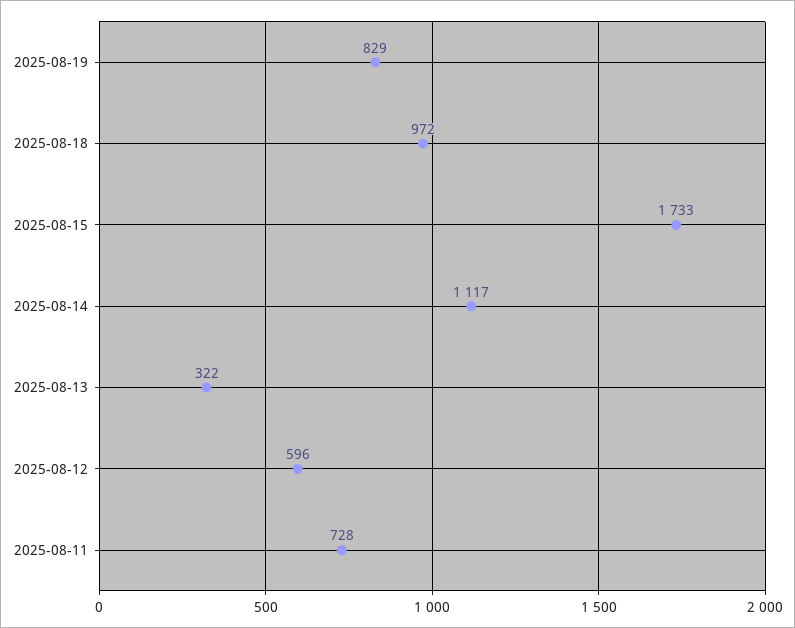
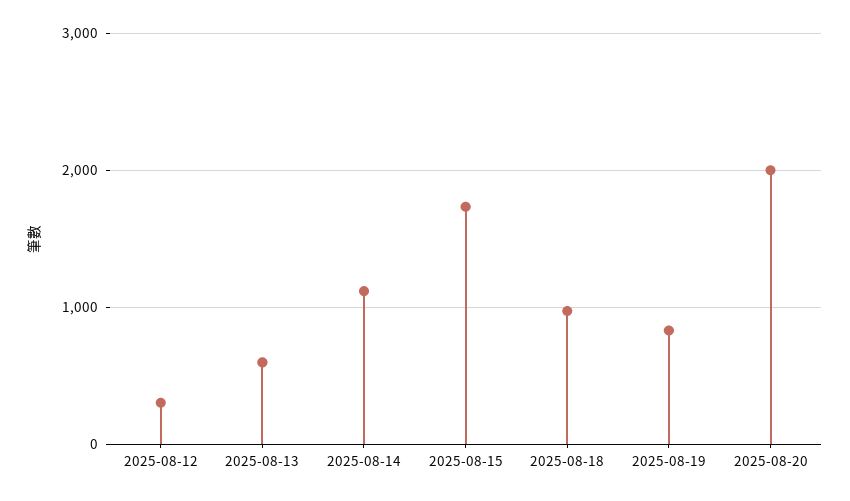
2025-08-13: 322 -> 600
2025-08-12: 596 -> 300
2025-08-11: 728 -> none
2025-08-20: none -> 2000

